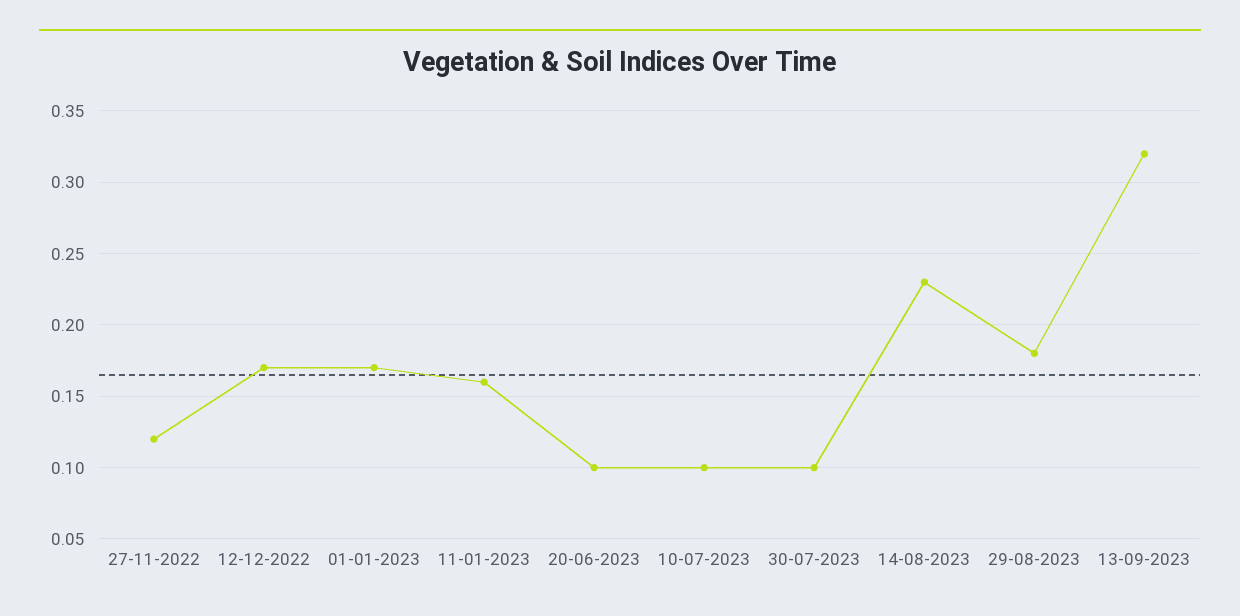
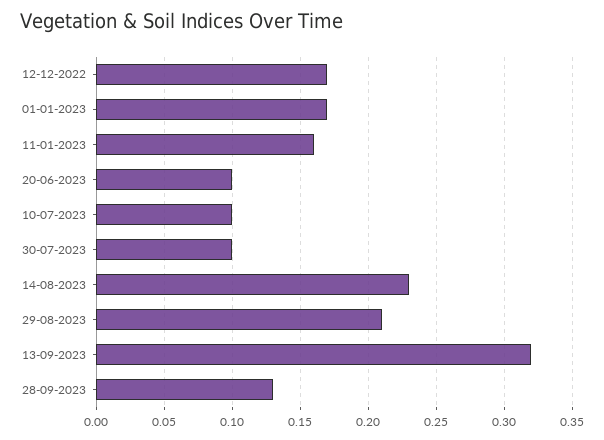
27-11-2022: 0.12 -> none
29-08-2023: 0.18 -> 0.21
28-09-2023: none -> 0.13

